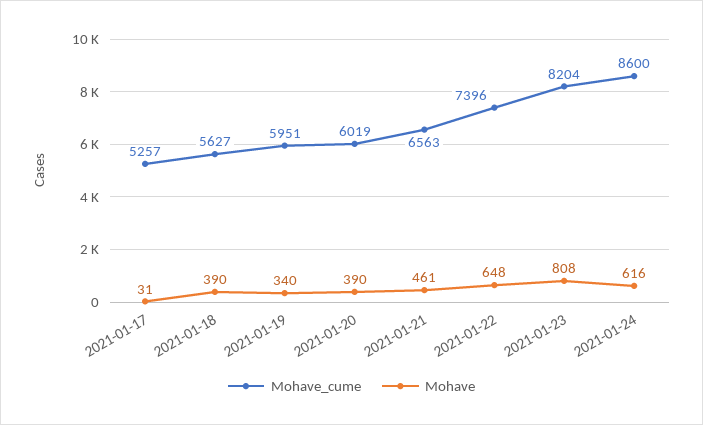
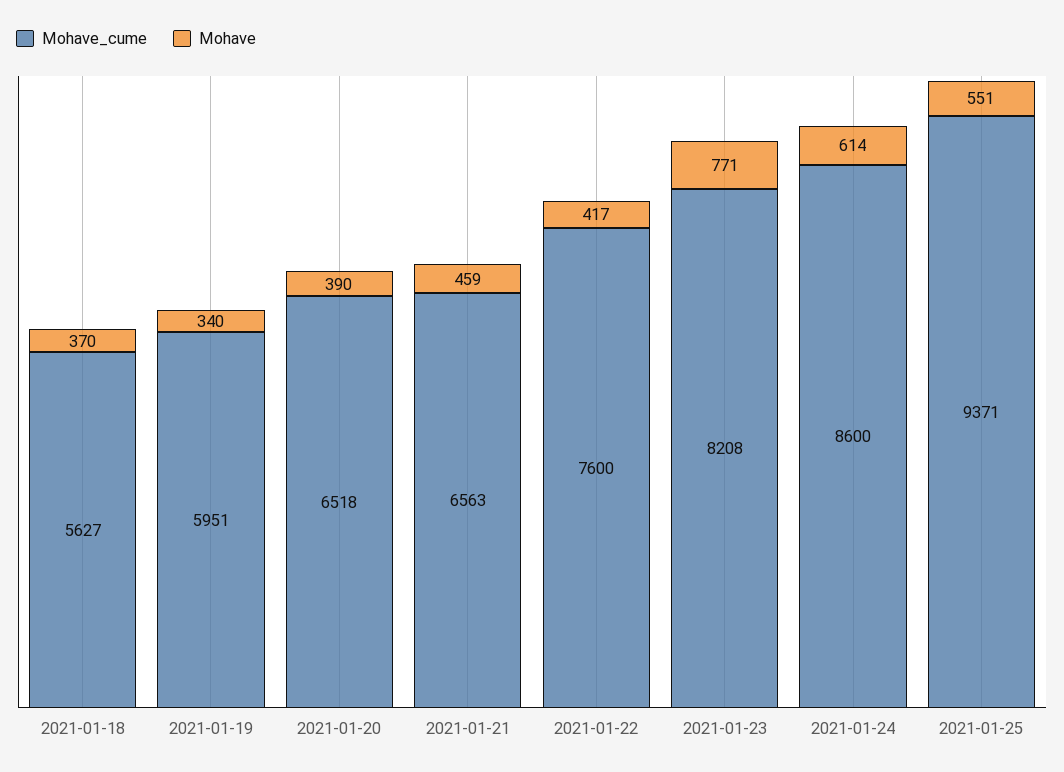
Mohave_cume, 2021-01-17: 5257 -> none
Mohave, 2021-01-17: 31 -> none
Mohave, 2021-01-18: 390 -> 370
Mohave_cume, 2021-01-20: 6019 -> 6518
Mohave, 2021-01-21: 461 -> 459
Mohave_cume, 2021-01-22: 7396 -> 7600
Mohave, 2021-01-22: 648 -> 417
Mohave_cume, 2021-01-23: 8204 -> 8208
Mohave, 2021-01-23: 808 -> 771
Mohave, 2021-01-24: 616 -> 614
Mohave_cume, 2021-01-25: none -> 9371
Mohave, 2021-01-25: none -> 551

